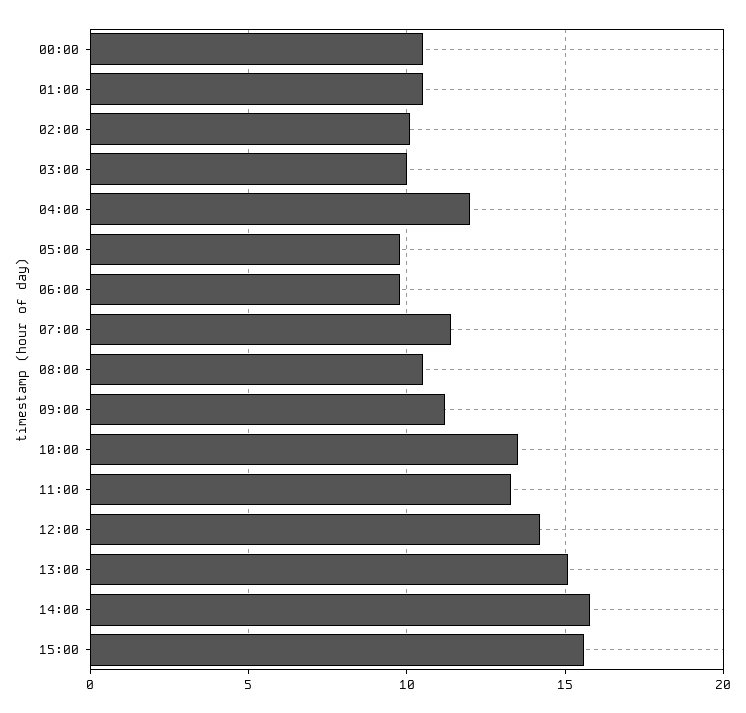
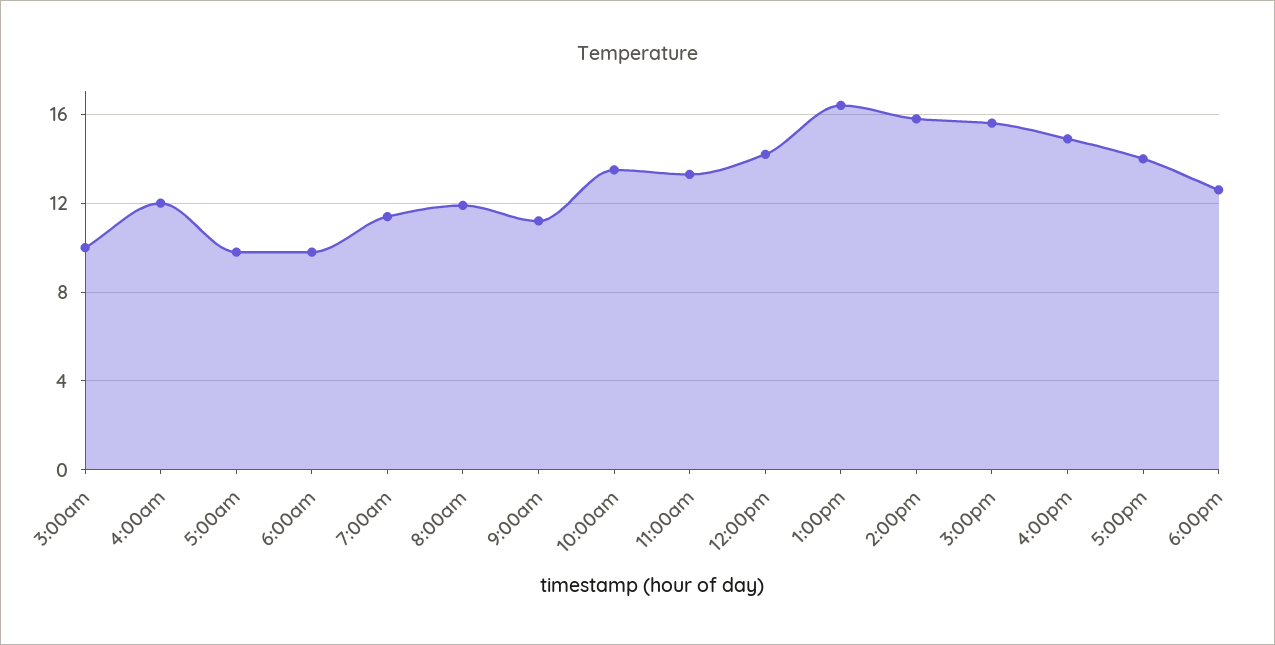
00:00: 10.5 -> none
01:00: 10.5 -> none
02:00: 10 -> none
08:00: 10.5 -> 12
13:00: 15 -> 16.5
4:00pm: none -> 15
5:00pm: none -> 14
6:00pm: none -> 12.5

